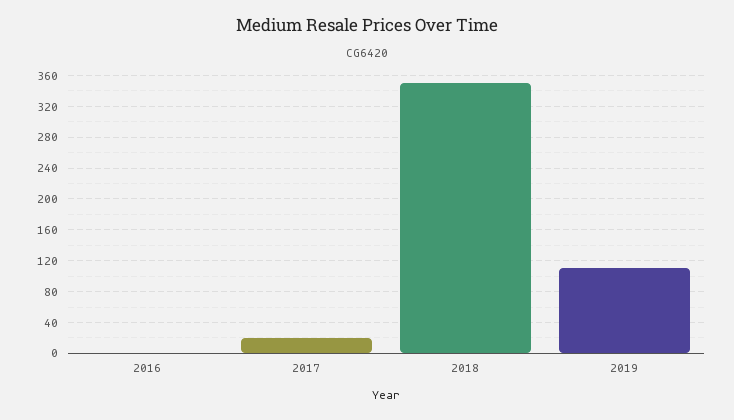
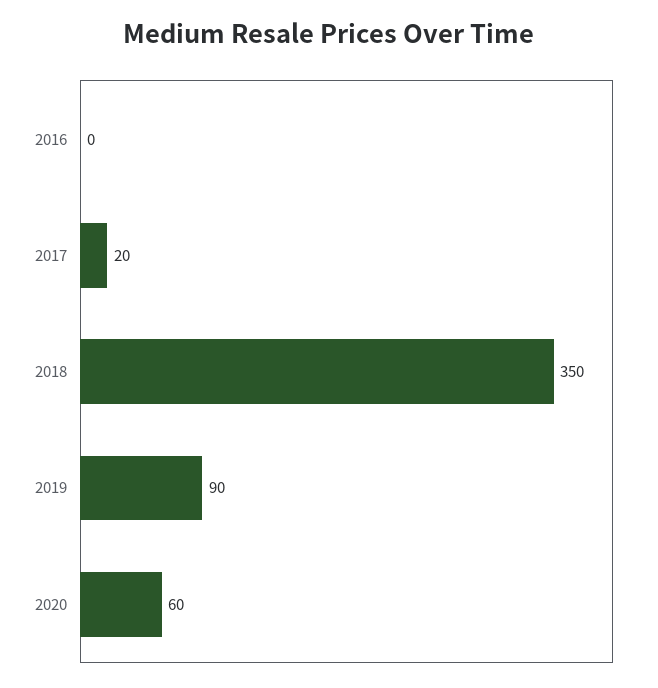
2019: 110 -> 90
2020: none -> 60

